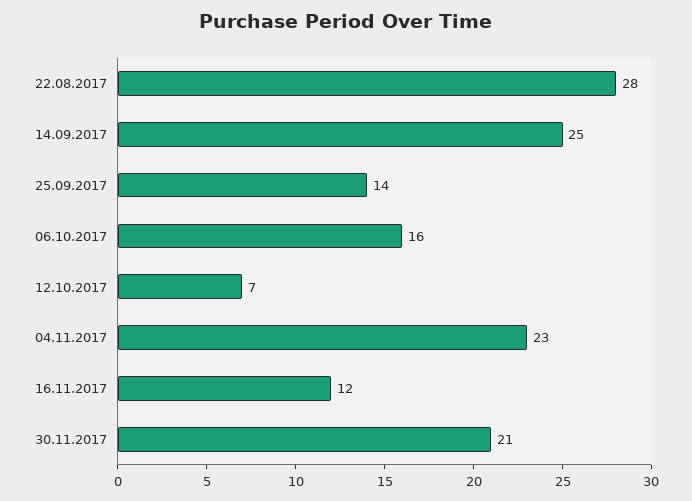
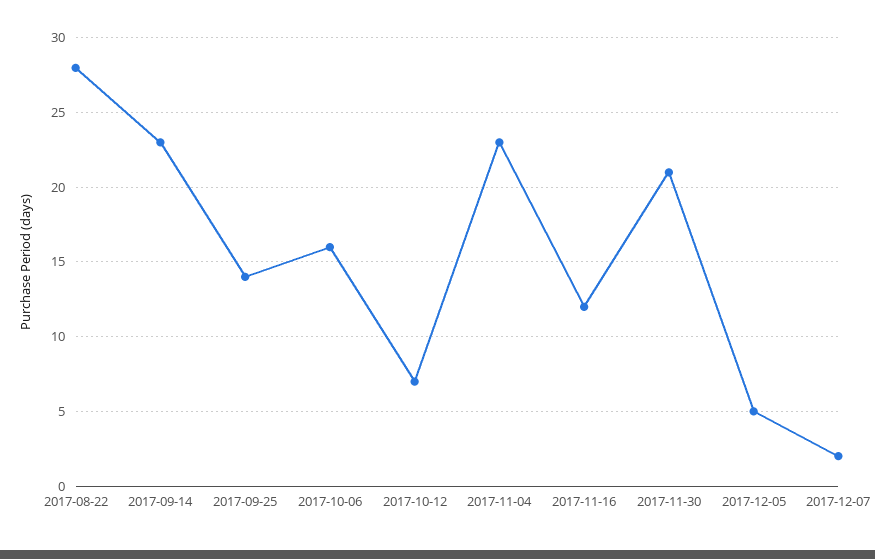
14.09.2017: 25 -> 23
2017-12-05: none -> 5
2017-12-07: none -> 2

